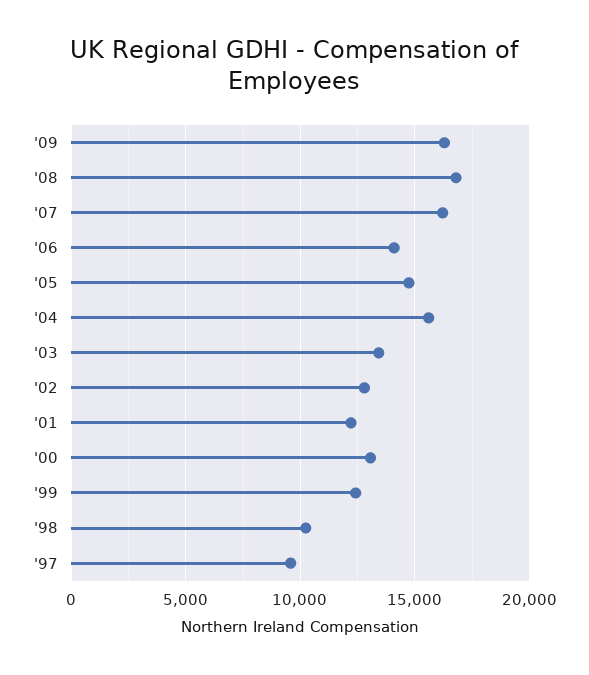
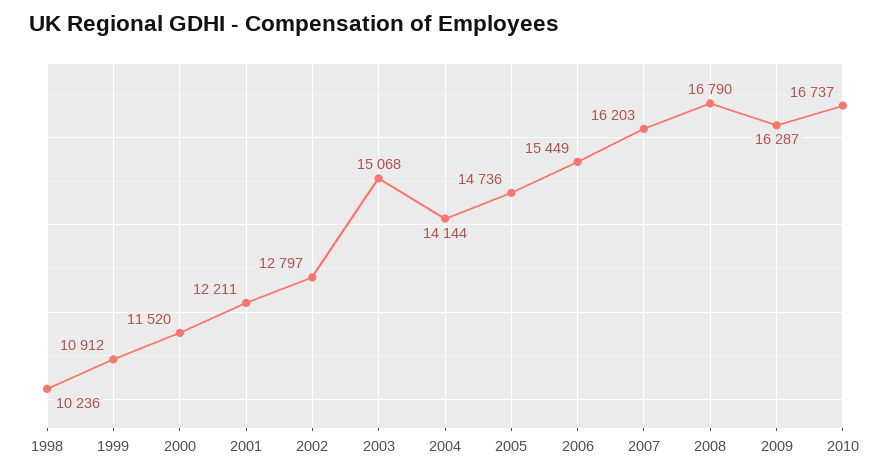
'06: 14000 -> 15449
'04: 15500 -> 14144
'03: 13500 -> 15068
'00: 13000 -> 11520
'99: 12500 -> 10912
'97: 9500 -> none
2010: none -> 16737

